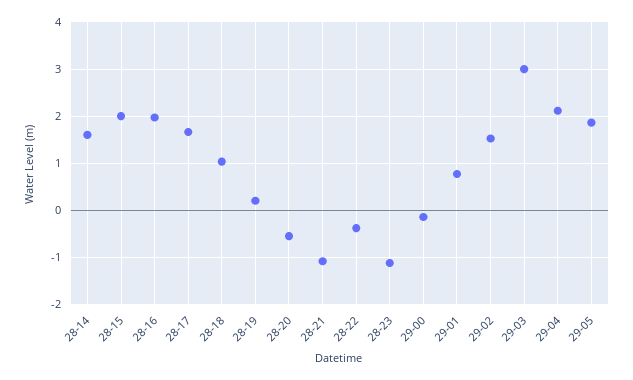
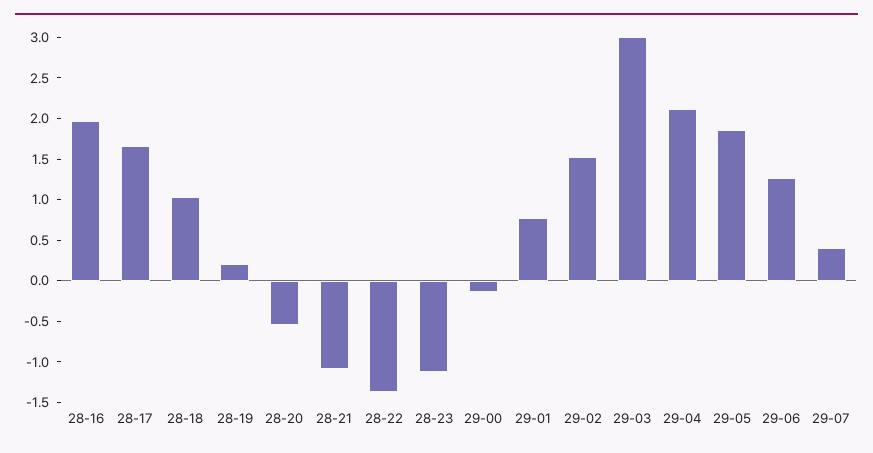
28-14: 1.6 -> none
28-15: 2 -> none
28-22: -0.4 -> -1.4
29-06: none -> 1.3
29-07: none -> 0.4

